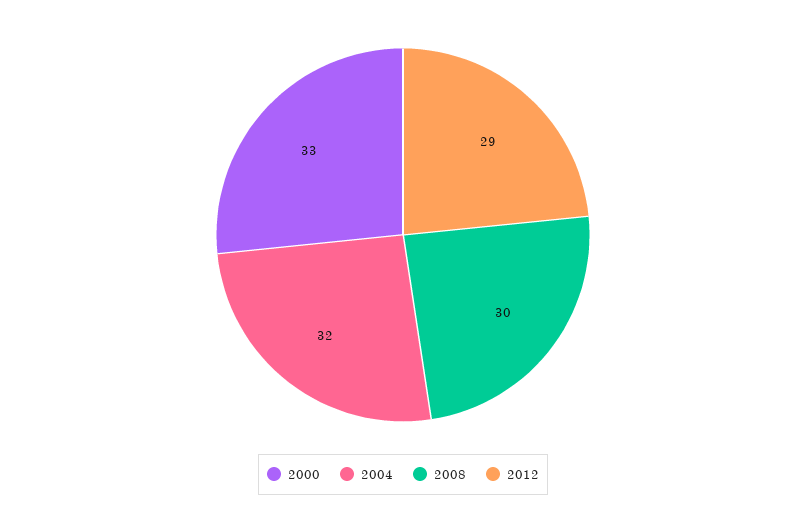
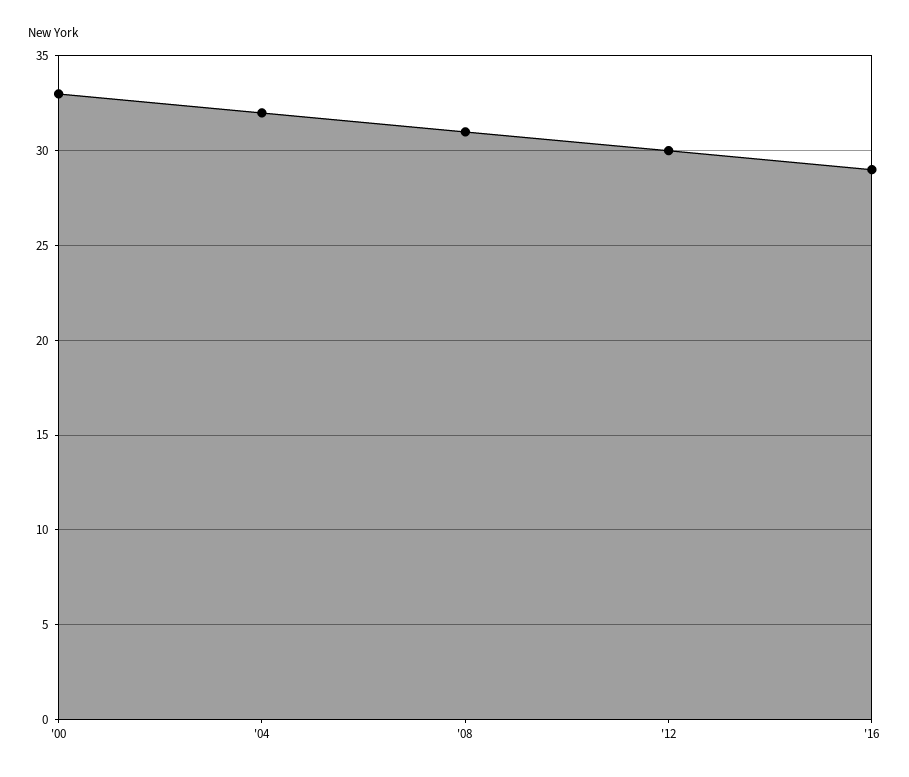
2008: 30 -> 31
2012: 29 -> 30
'16: none -> 29

